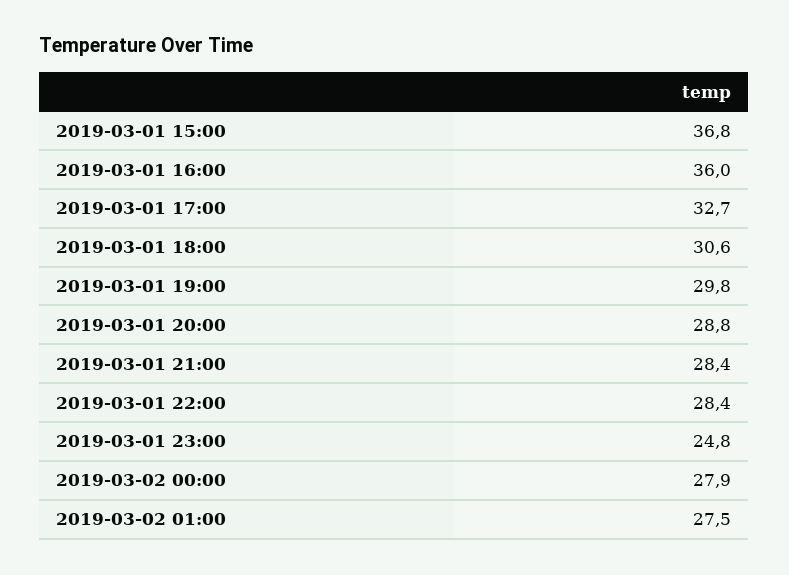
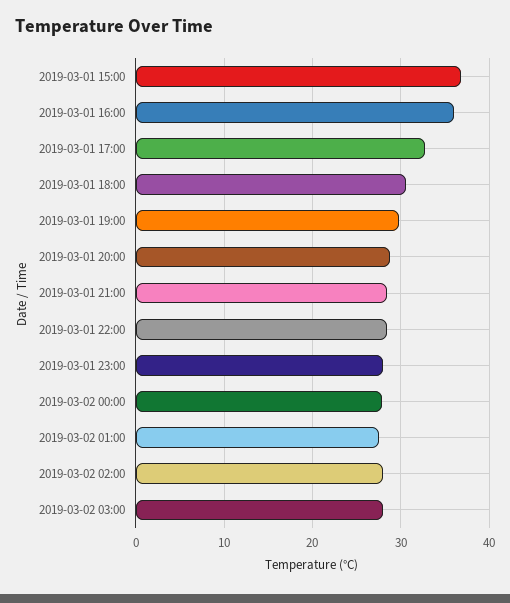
2019-03-01 23:00: 24.8 -> 28
2019-03-02 02:00: none -> 28
2019-03-02 03:00: none -> 28

